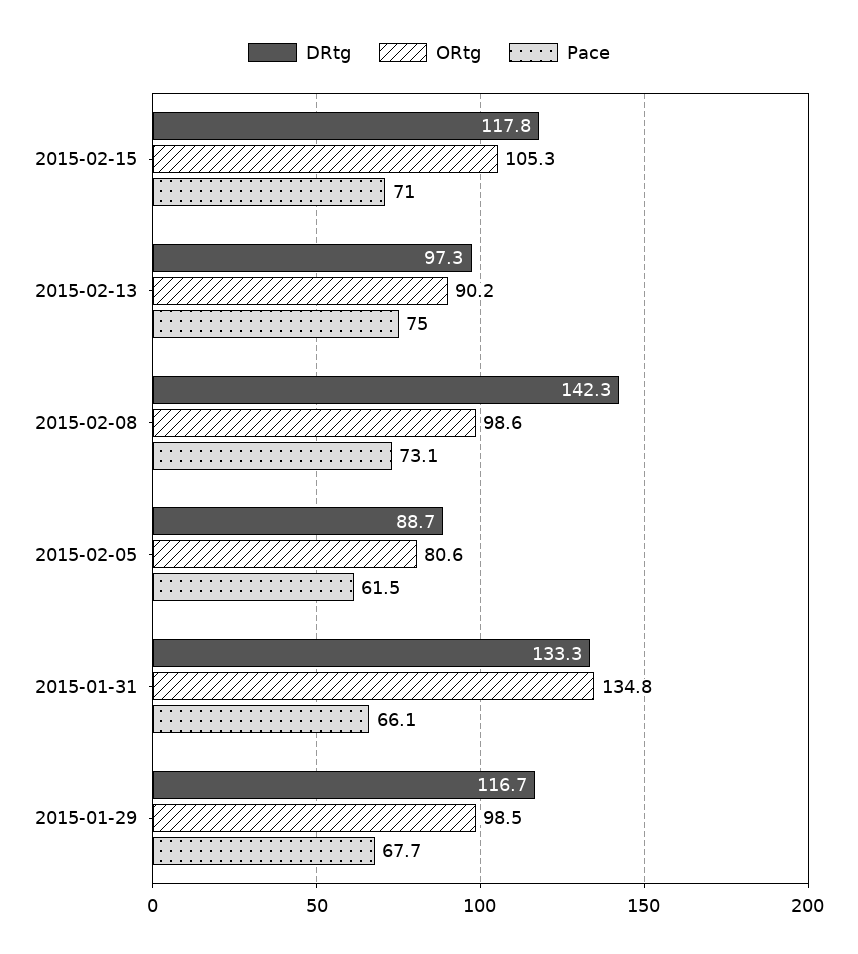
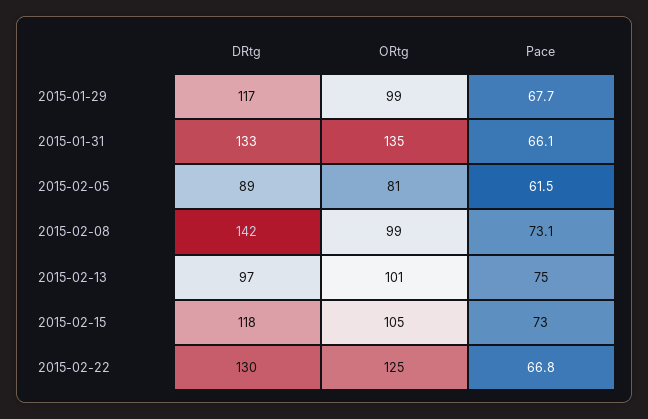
Pace, 2015-02-15: 71 -> 73
ORtg, 2015-02-13: 90.2 -> 101
DRtg, 2015-02-22: none -> 130
ORtg, 2015-02-22: none -> 125
Pace, 2015-02-22: none -> 66.8

